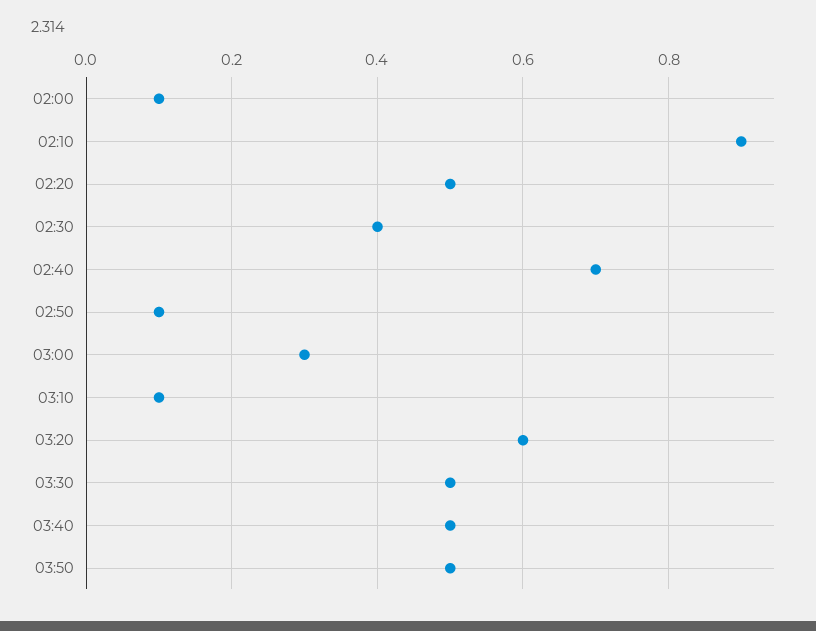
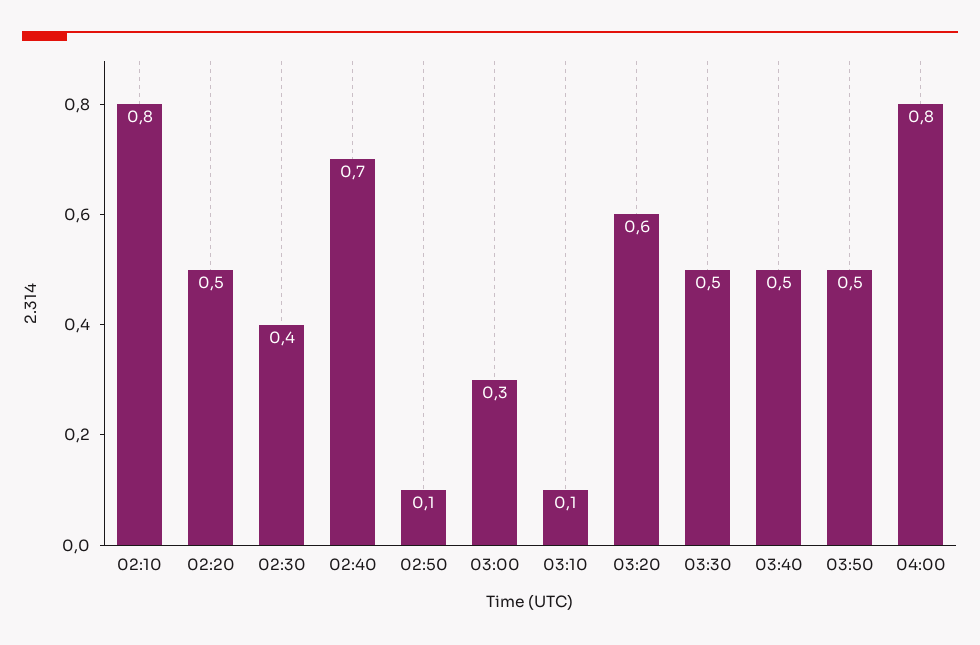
02:00: 0.1 -> none
02:10: 0.9 -> 0.8
04:00: none -> 0.8

